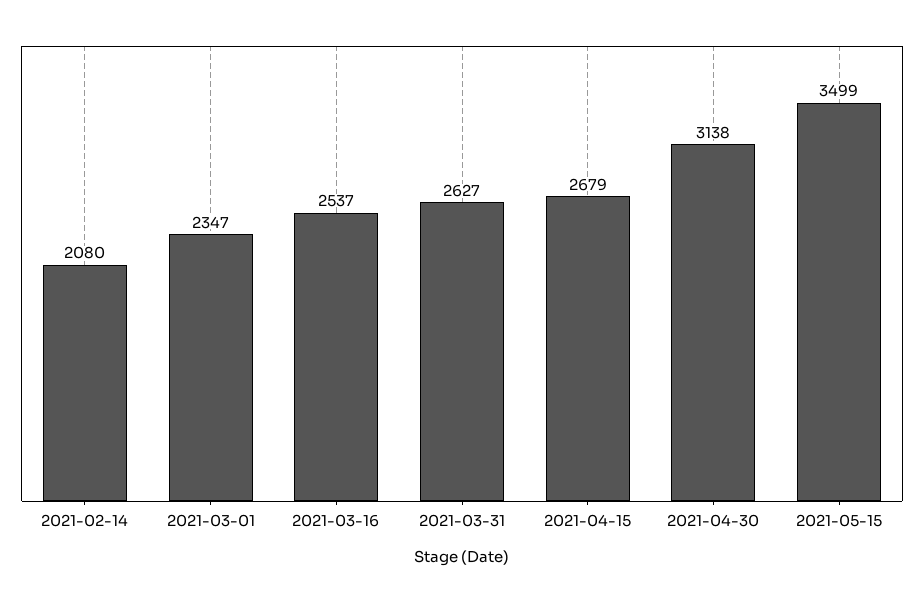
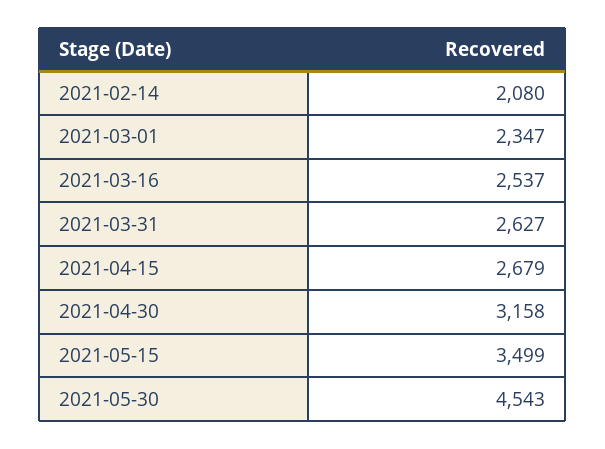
2021-04-30: 3138 -> 3158
2021-05-30: none -> 4543

